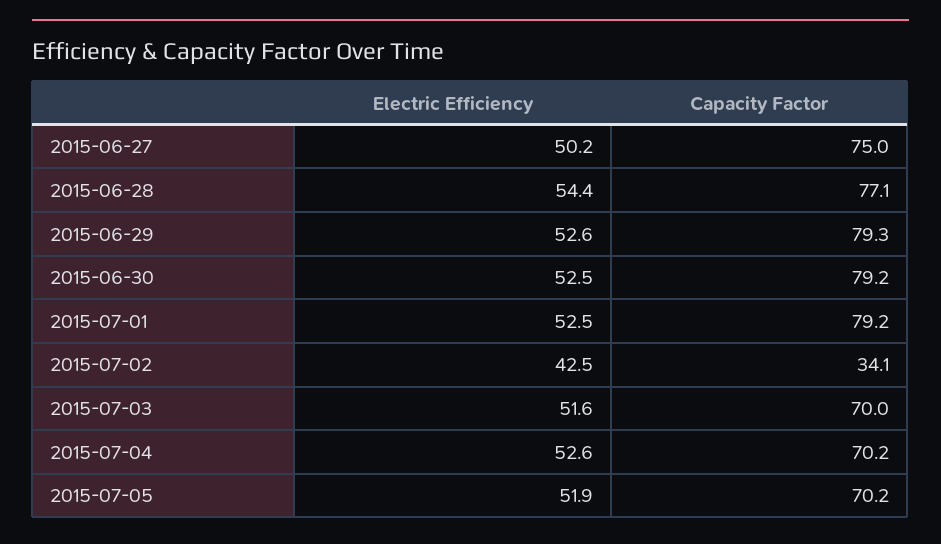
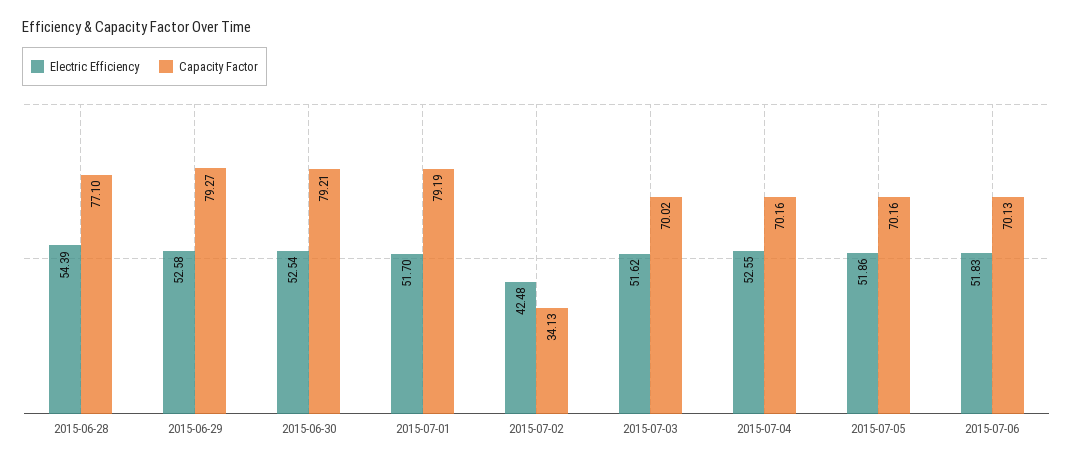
Electric Efficiency, 2015-06-27: 50.2 -> none
Capacity Factor, 2015-06-27: 75 -> none
Electric Efficiency, 2015-07-01: 52.5 -> 51.7
Electric Efficiency, 2015-07-06: none -> 51.83
Capacity Factor, 2015-07-06: none -> 70.13

